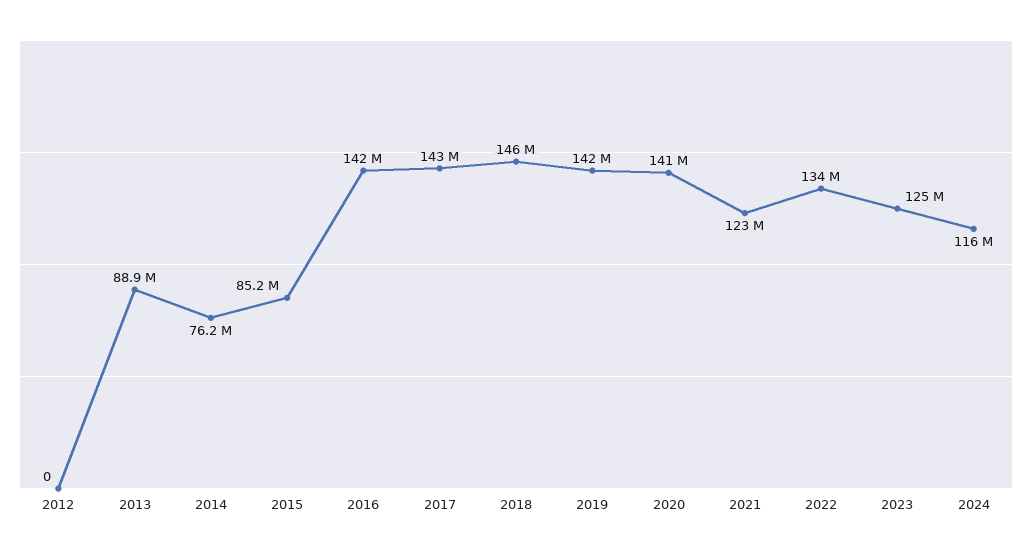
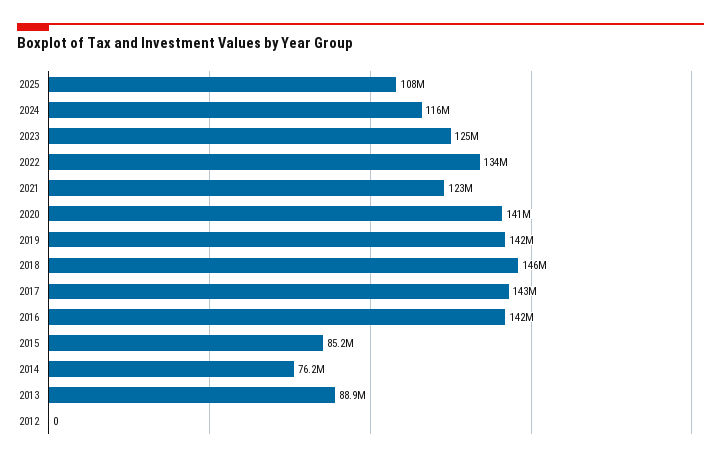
2025: none -> 108000000

